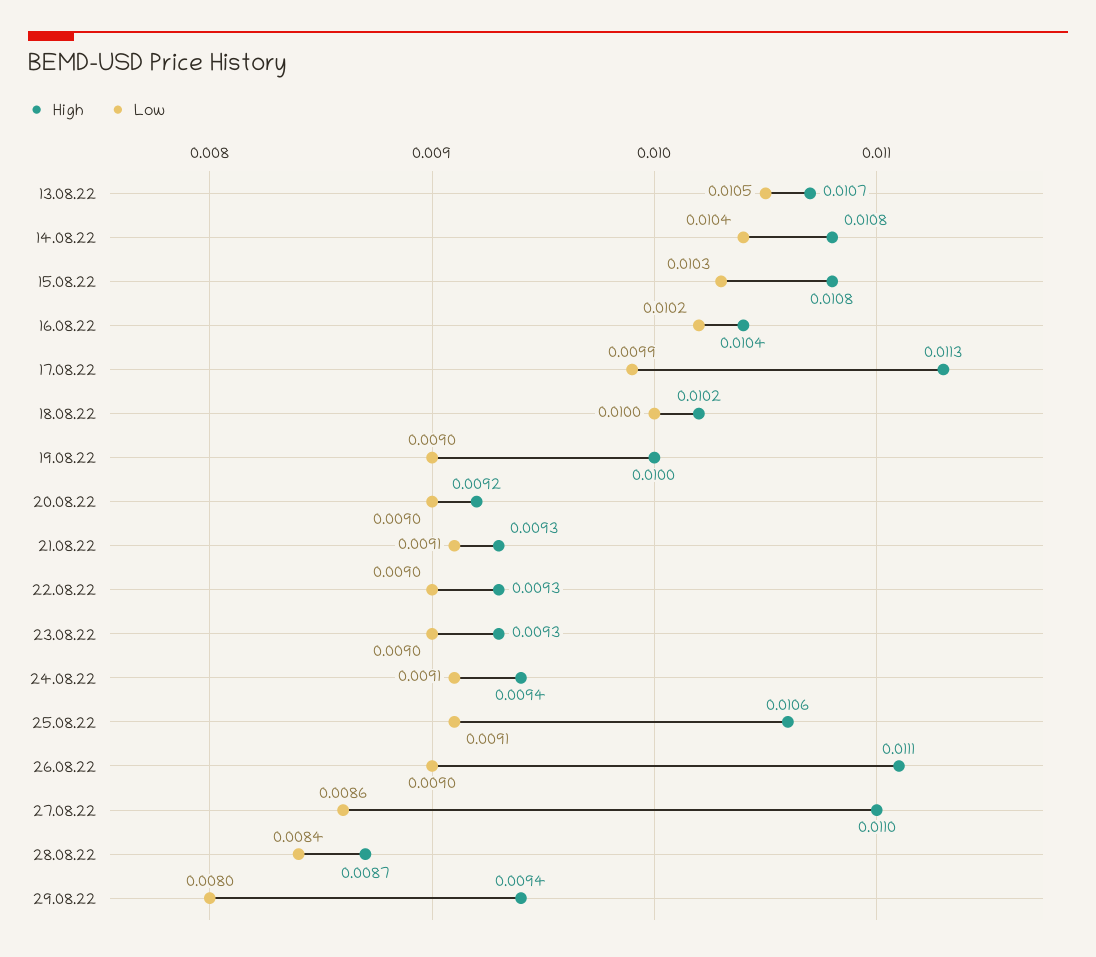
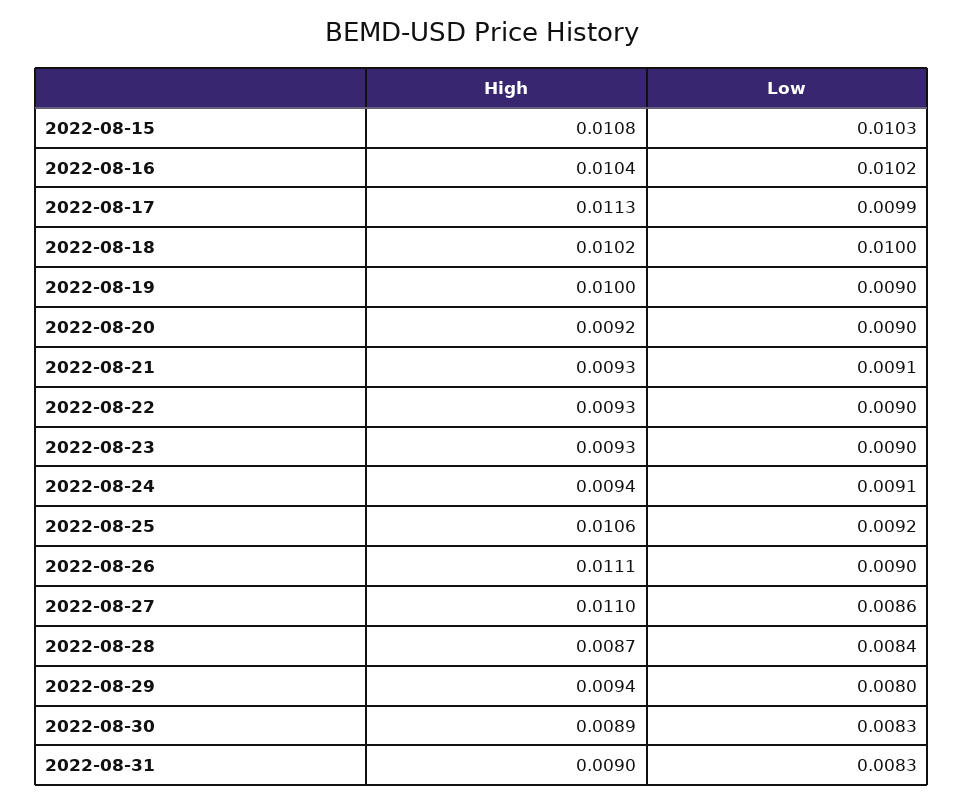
High, 13.08.22: 0.0107 -> none
Low, 13.08.22: 0.0105 -> none
High, 14.08.22: 0.0108 -> none
Low, 14.08.22: 0.0104 -> none
Low, 25.08.22: 0.0091 -> 0.0092
High, 2022-08-30: none -> 0.0089
Low, 2022-08-30: none -> 0.0083
High, 2022-08-31: none -> 0.009
Low, 2022-08-31: none -> 0.0083

